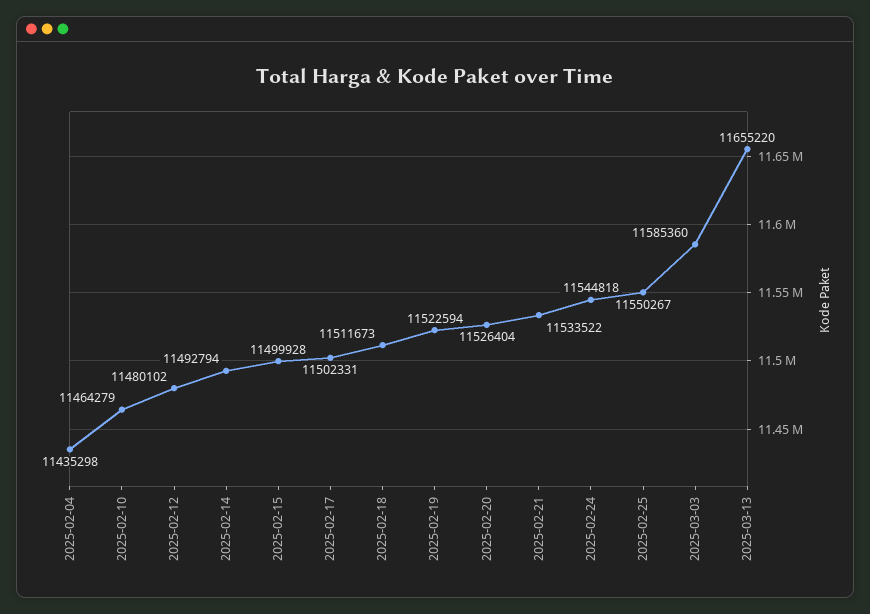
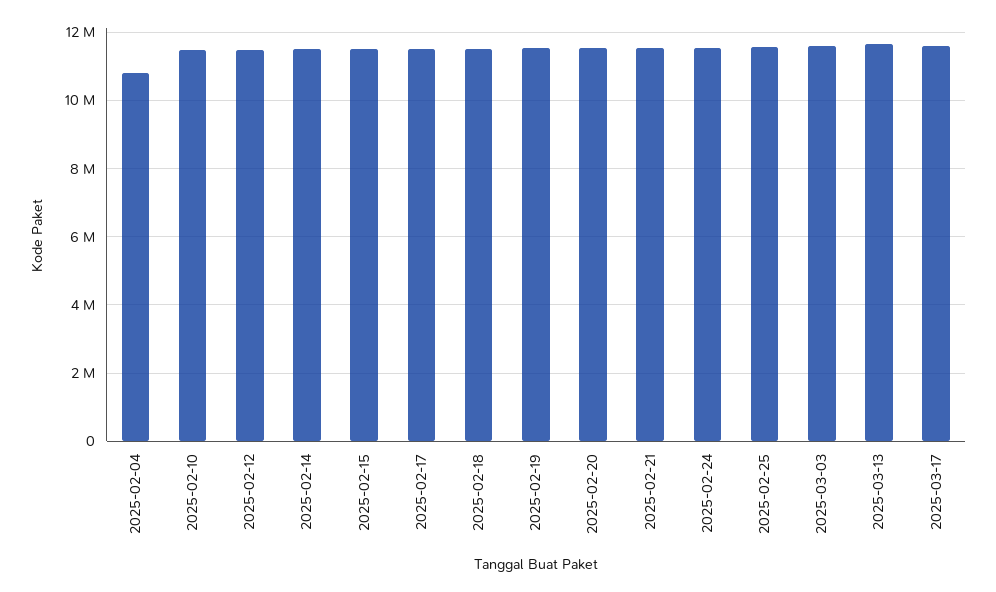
2025-02-04: 11435298 -> 10800000
2025-03-17: none -> 11600000

